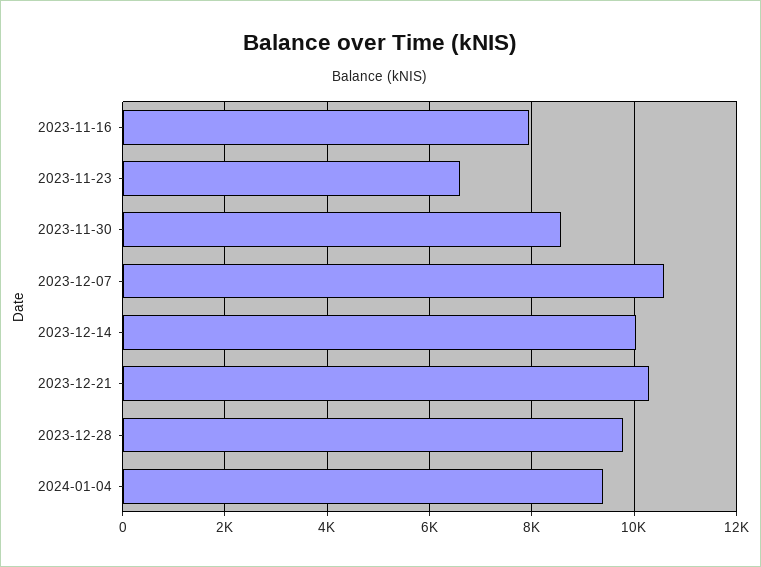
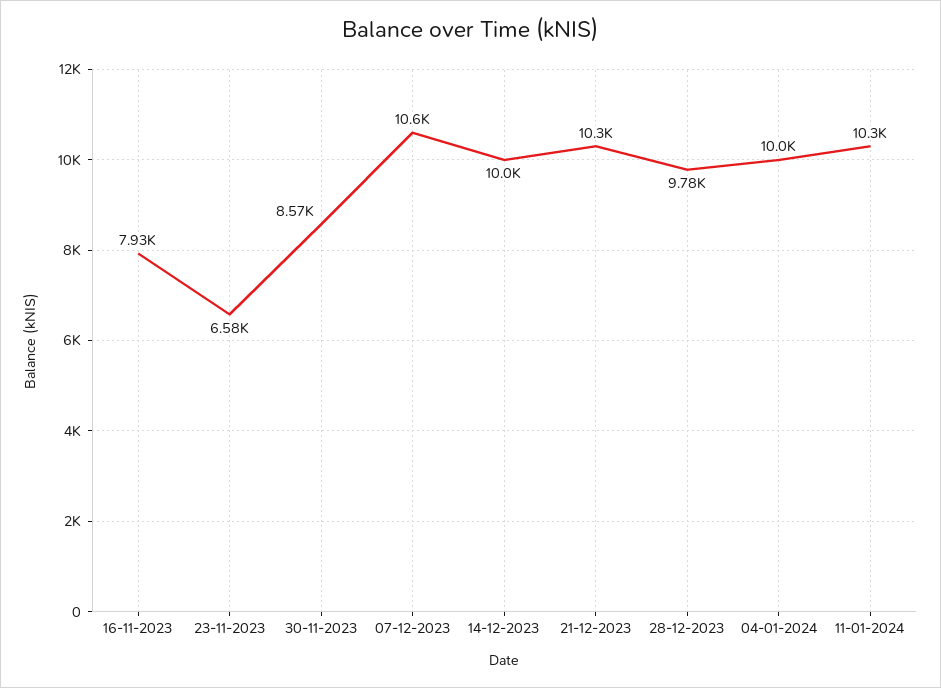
2024-01-04: 9400 -> 10000
11-01-2024: none -> 10300

